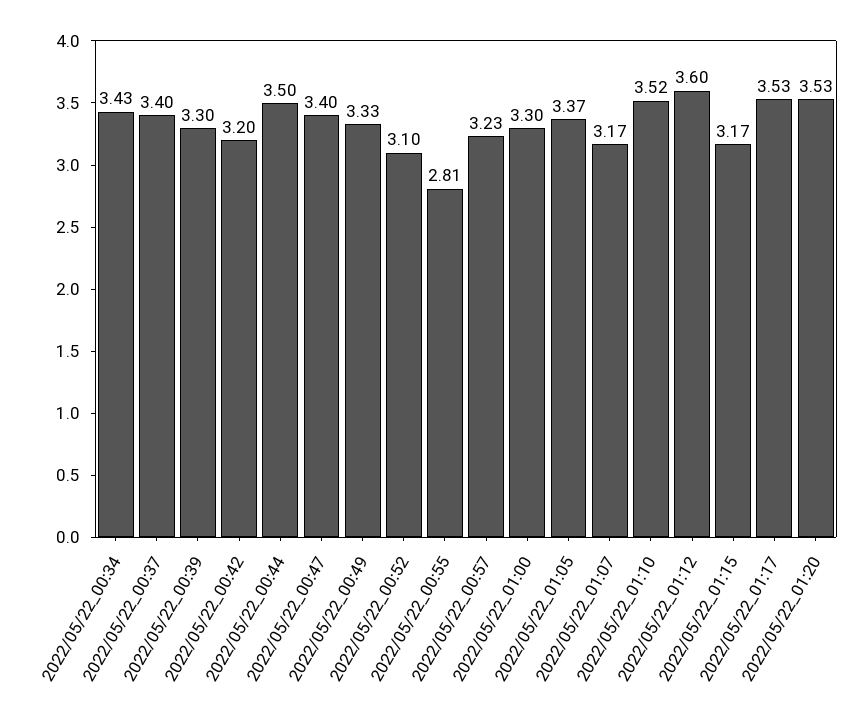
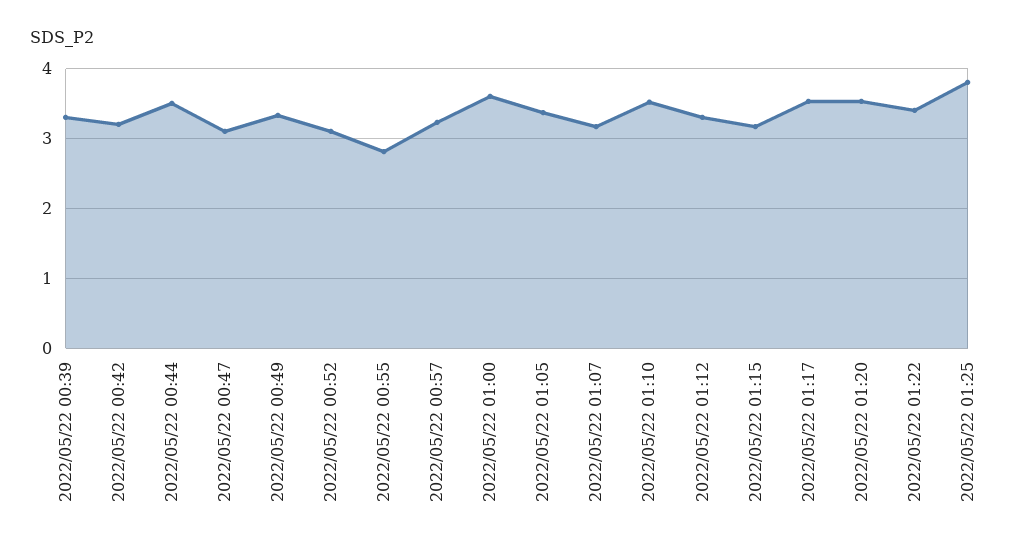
2022/05/22_00:34: 3.43 -> none
2022/05/22_00:37: 3.4 -> none
2022/05/22_00:47: 3.4 -> 3.1
2022/05/22_01:00: 3.3 -> 3.6
2022/05/22_01:12: 3.6 -> 3.3
2022/05/22 01:22: none -> 3.4
2022/05/22 01:25: none -> 3.8

